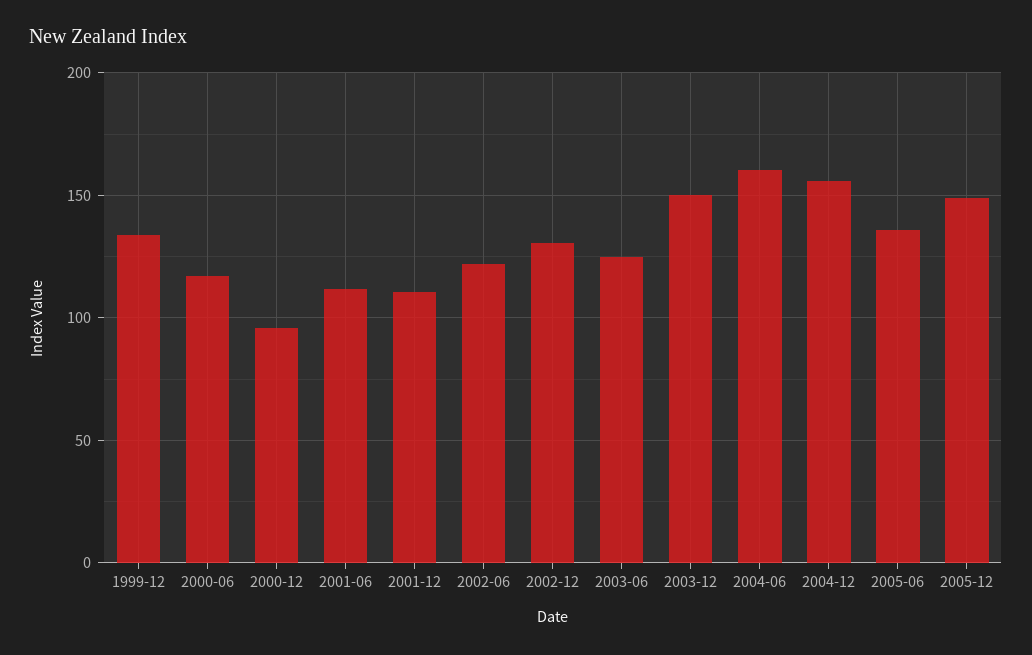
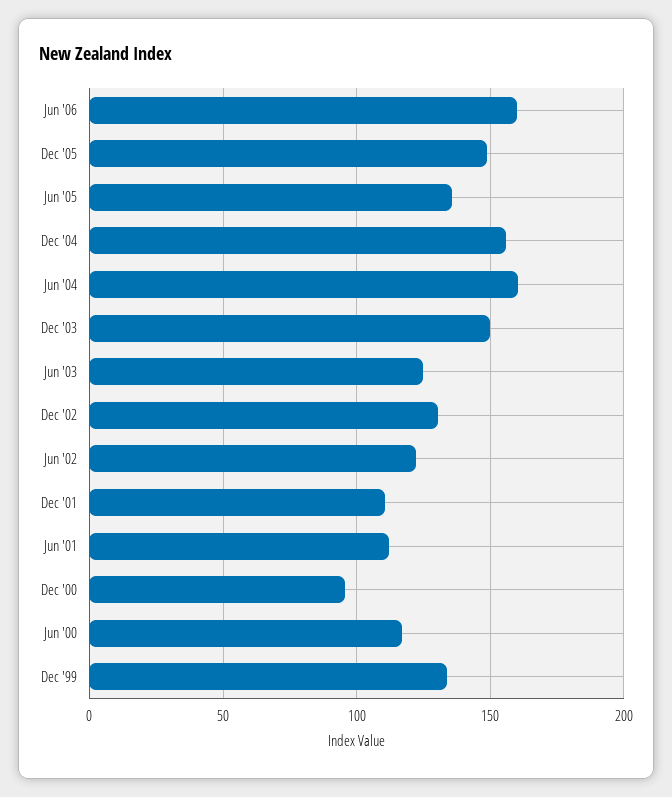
Jun '06: none -> 160

